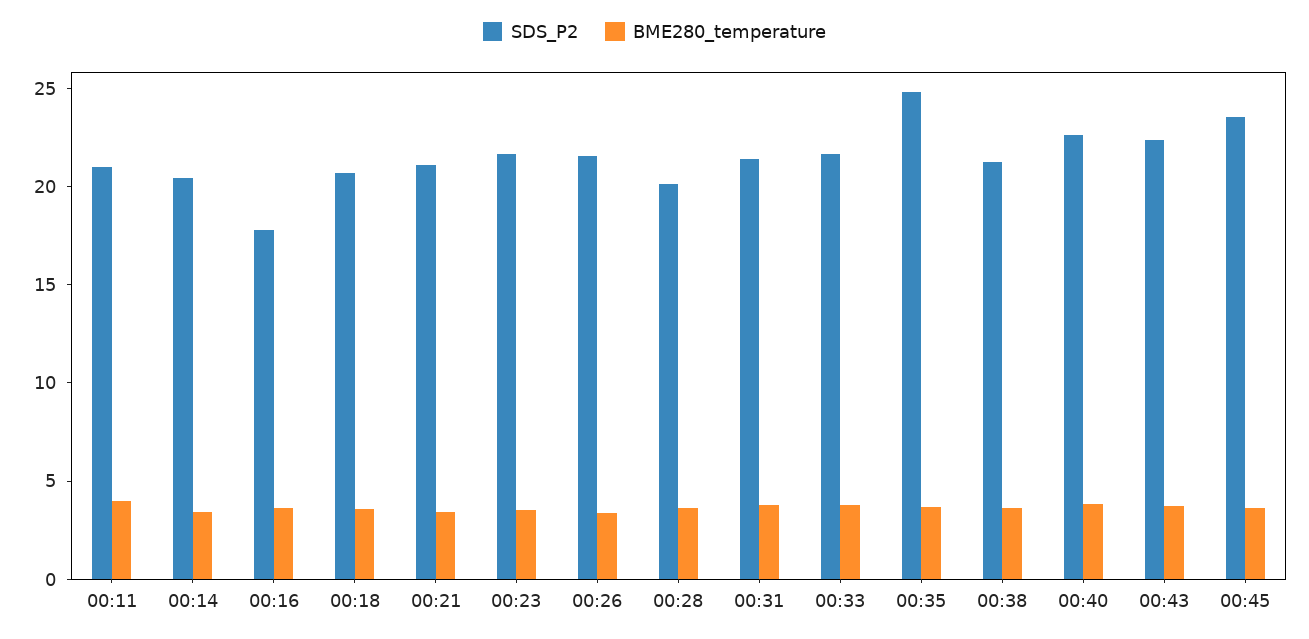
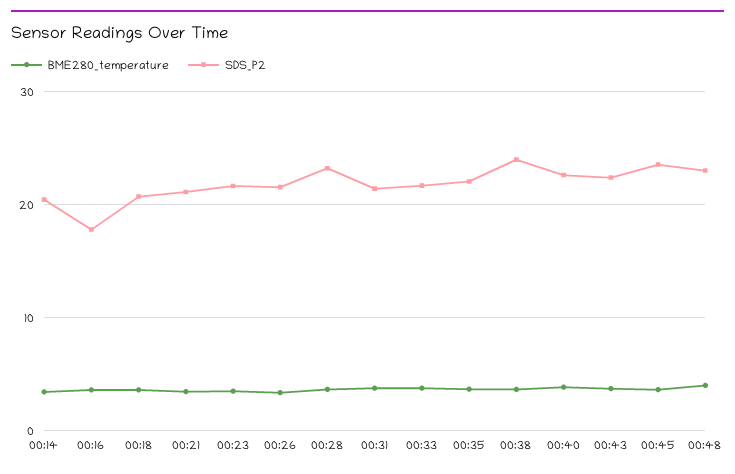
SDS_P2, 00:11: 21 -> none
BME280_temperature, 00:11: 4 -> none
SDS_P2, 00:28: 20 -> 23
SDS_P2, 00:35: 25 -> 22
SDS_P2, 00:38: 21 -> 24
BME280_temperature, 00:48: none -> 4
SDS_P2, 00:48: none -> 23

